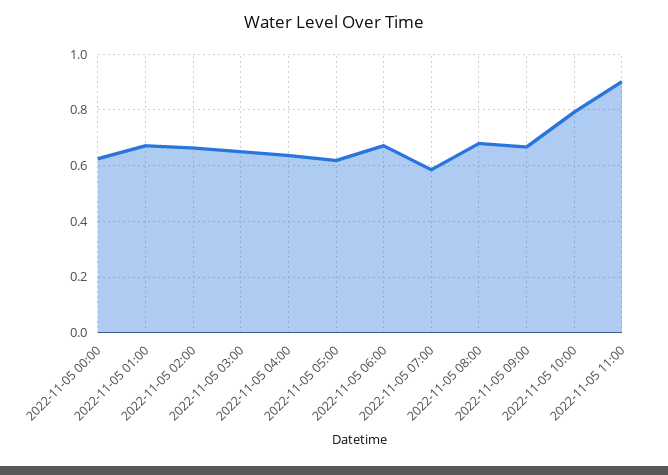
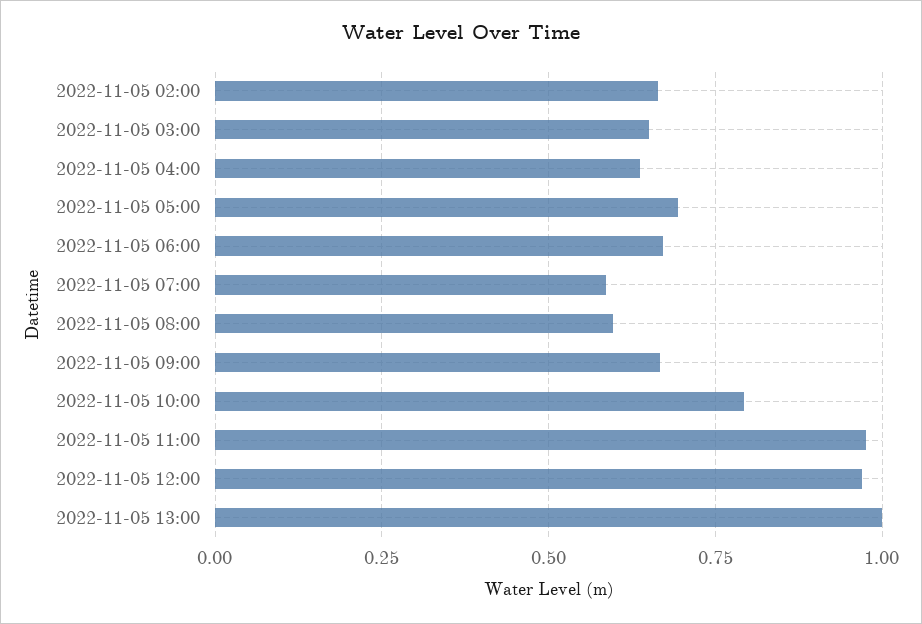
2022-11-05 00:00: 0.625 -> none
2022-11-05 01:00: 0.675 -> none
2022-11-05 05:00: 0.625 -> 0.7
2022-11-05 08:00: 0.675 -> 0.6
2022-11-05 11:00: 0.9 -> 0.975
2022-11-05 12:00: none -> 0.975
2022-11-05 13:00: none -> 1

